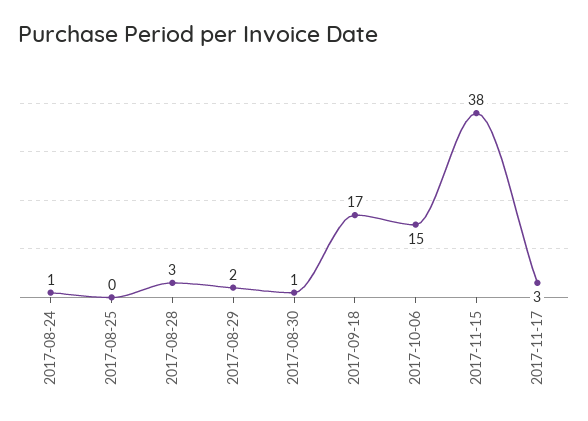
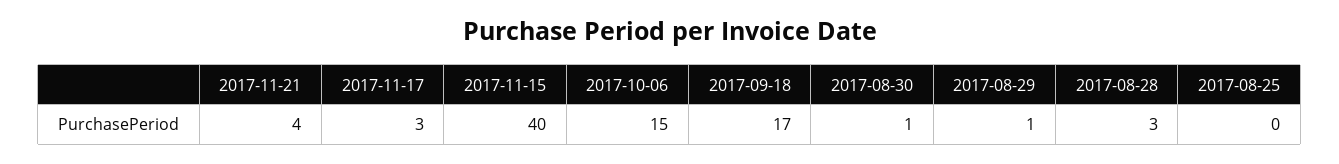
2017-08-24: 1 -> none
2017-08-29: 2 -> 1
2017-11-15: 38 -> 40
2017-11-21: none -> 4

